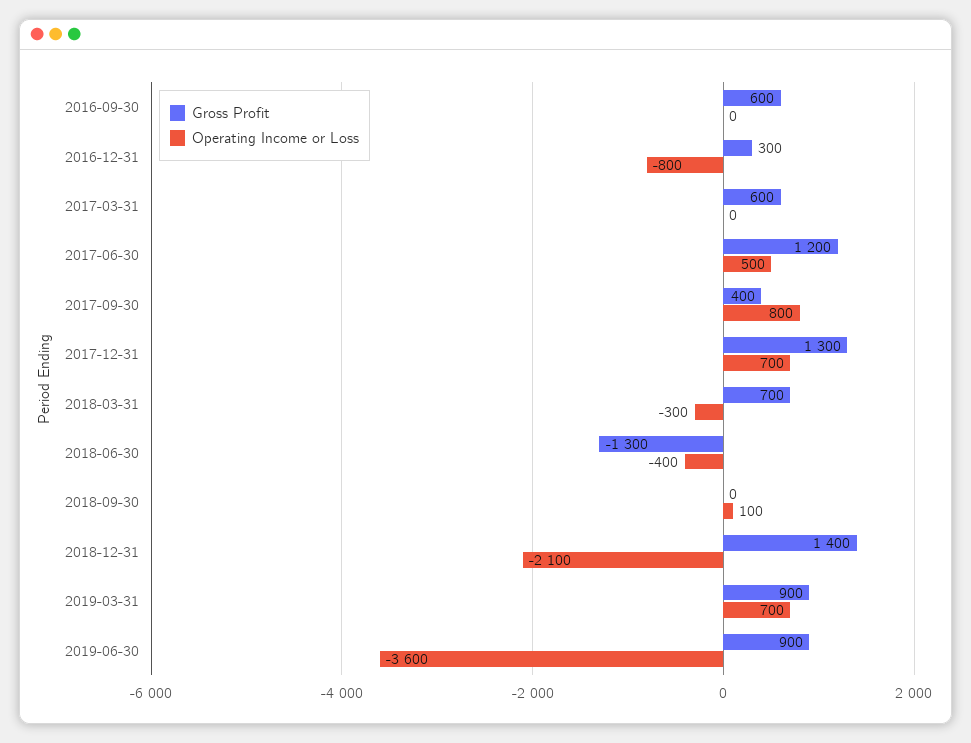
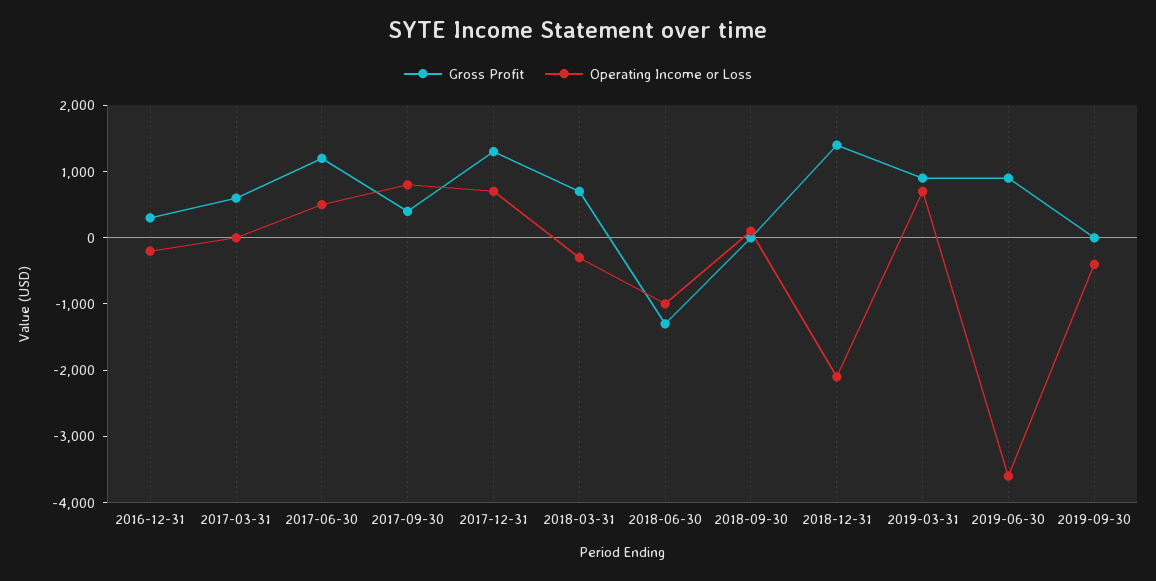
Gross Profit, 2016-09-30: 600 -> none
Operating Income or Loss, 2016-09-30: 0 -> none
Operating Income or Loss, 2016-12-31: -800 -> -200
Operating Income or Loss, 2018-06-30: -400 -> -1000
Gross Profit, 2019-09-30: none -> 0
Operating Income or Loss, 2019-09-30: none -> -400

